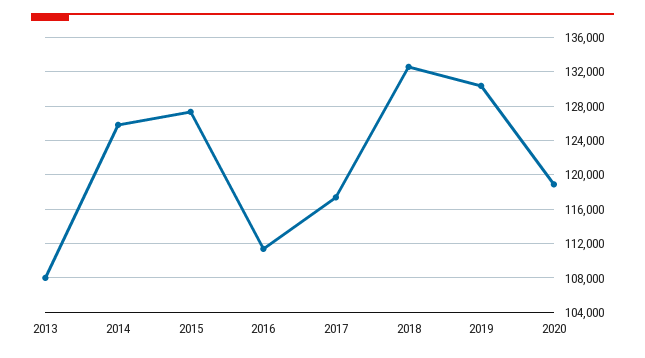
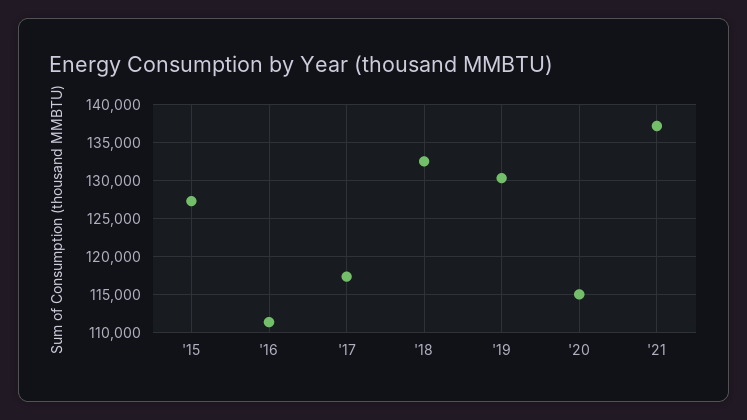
2013: 108000 -> none
2014: 126000 -> none
2020: 119000 -> 115000
'21: none -> 137000

